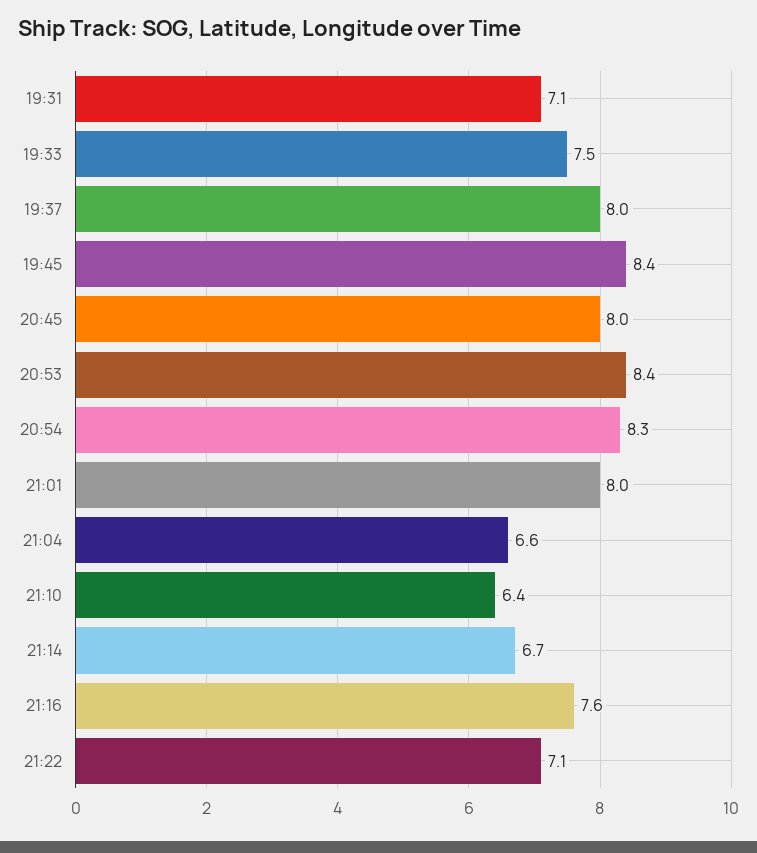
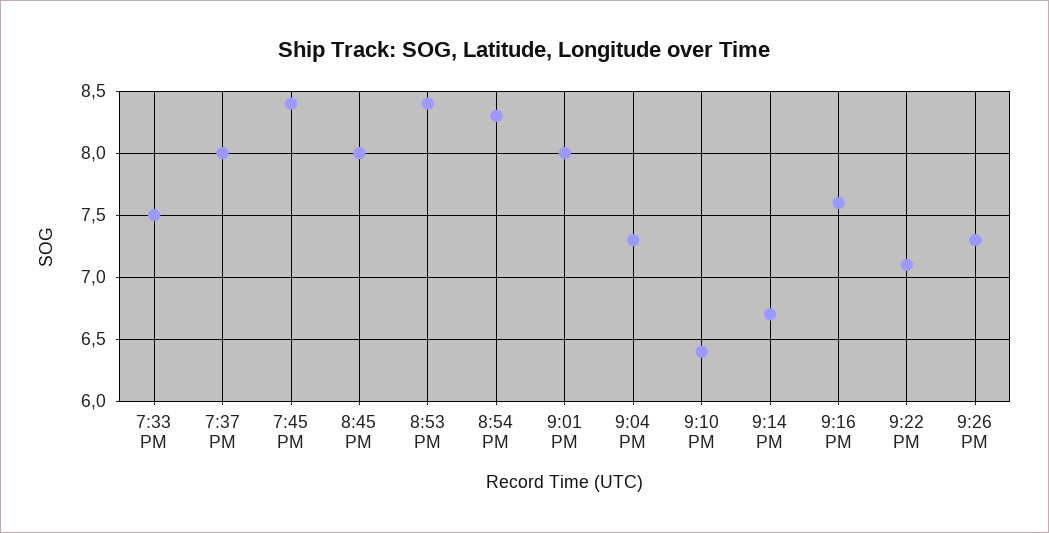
19:31: 7.1 -> none
21:04: 6.6 -> 7.3
9:26 PM: none -> 7.3

